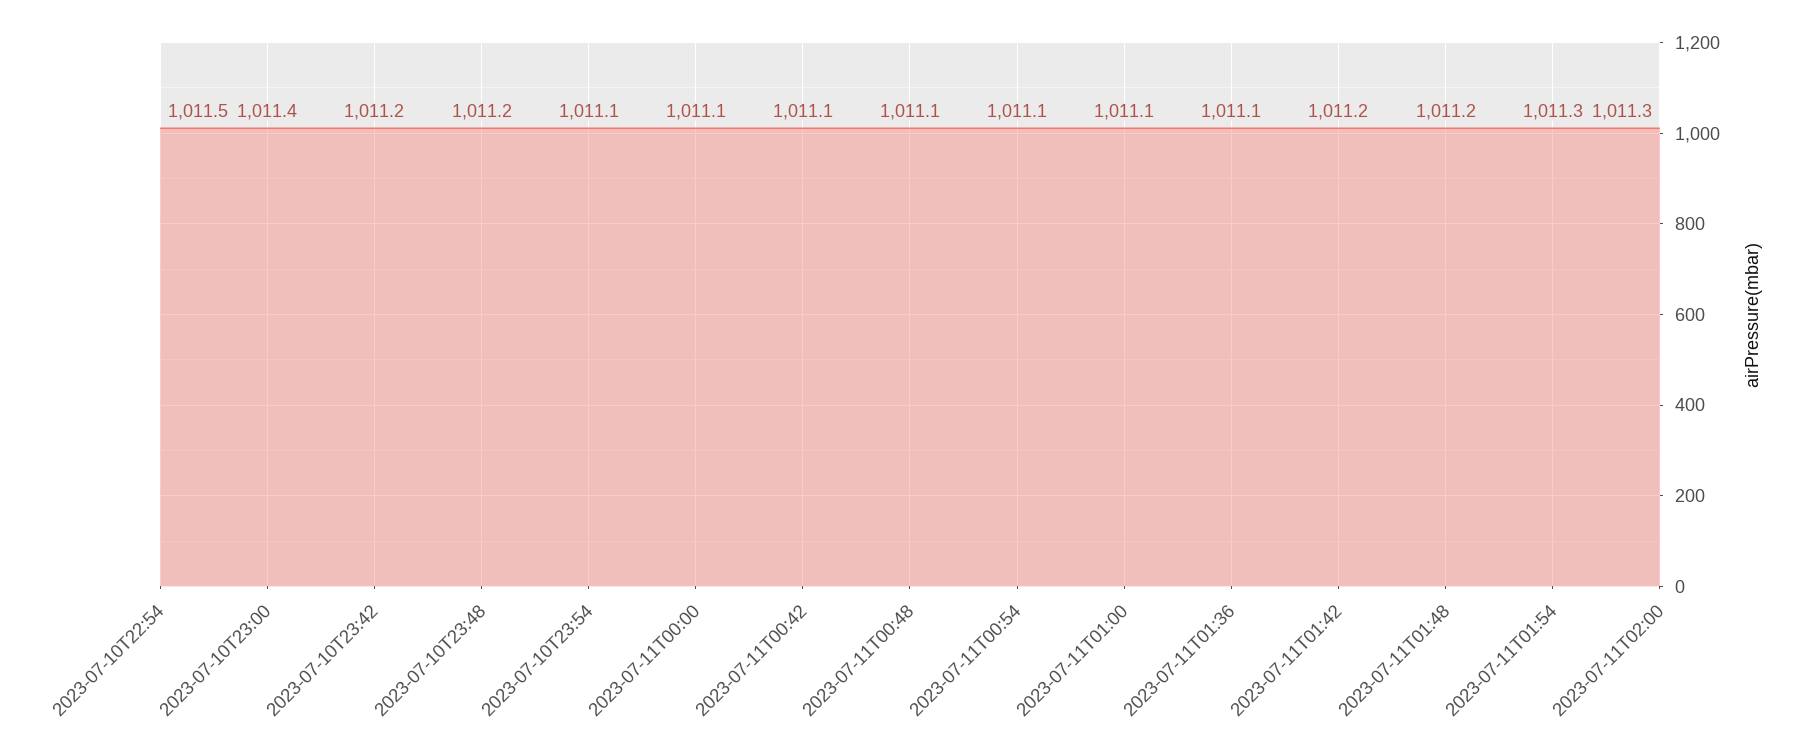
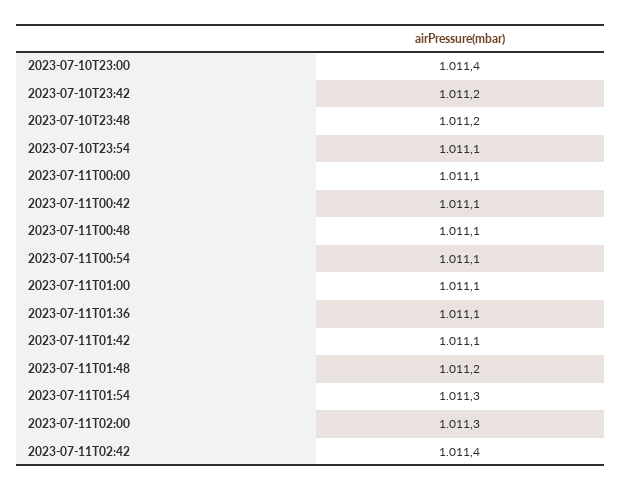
2023-07-10T22:54: 1011.5 -> none
2023-07-11T01:42: 1011.2 -> 1011.1
2023-07-11T02:42: none -> 1011.4

